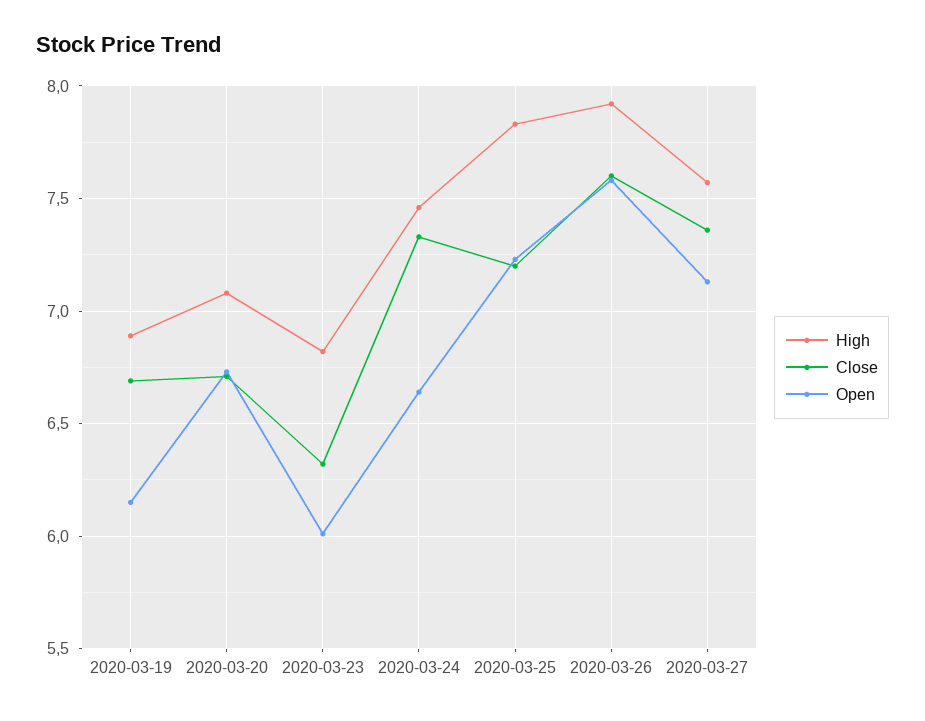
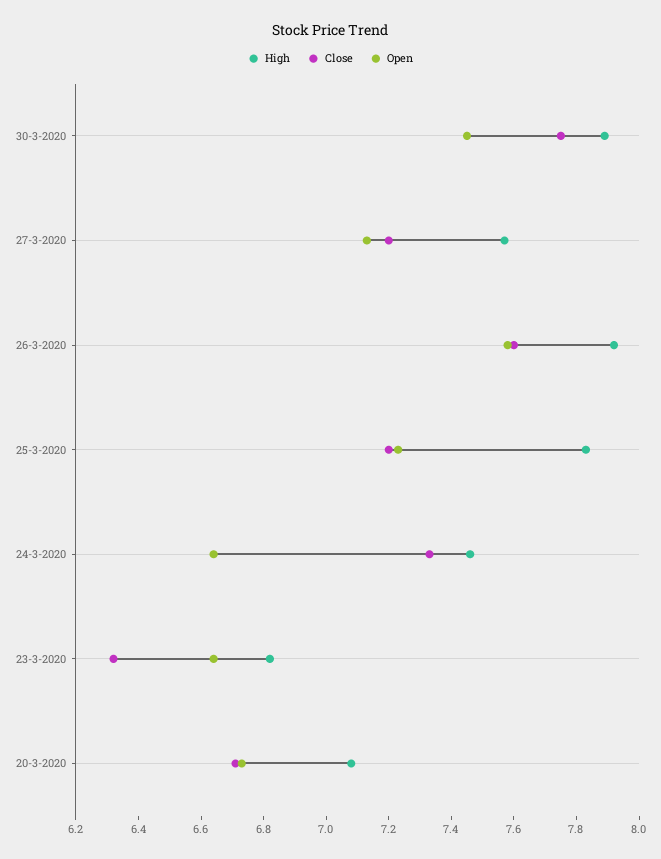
High, 2020-03-19: 6.9 -> none
Close, 2020-03-19: 6.7 -> none
Open, 2020-03-19: 6.15 -> none
Open, 2020-03-23: 6 -> 6.65
Close, 2020-03-27: 7.35 -> 7.2
High, 30-3-2020: none -> 7.9
Close, 30-3-2020: none -> 7.75
Open, 30-3-2020: none -> 7.45

